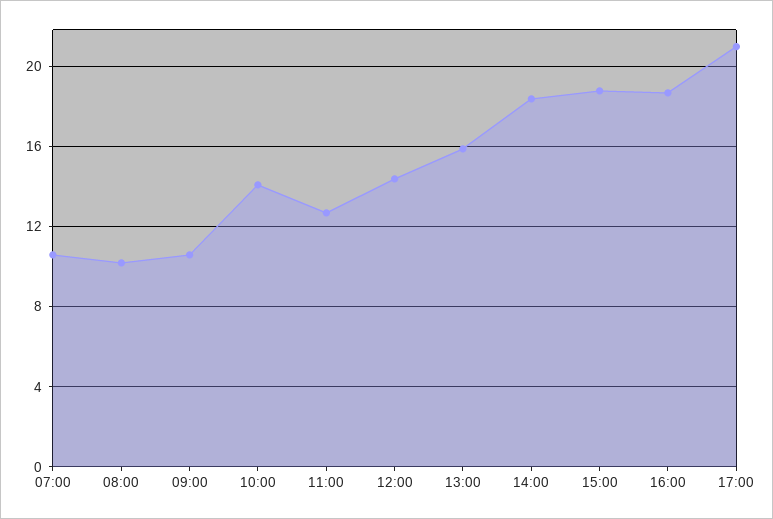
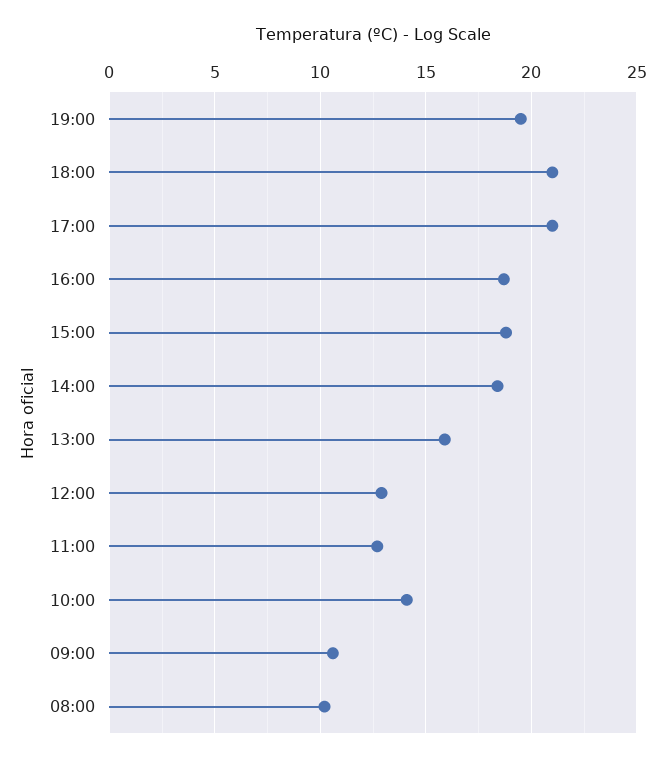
07:00: 10.5 -> none
12:00: 14.5 -> 13
19:00: none -> 19.5
18:00: none -> 21

